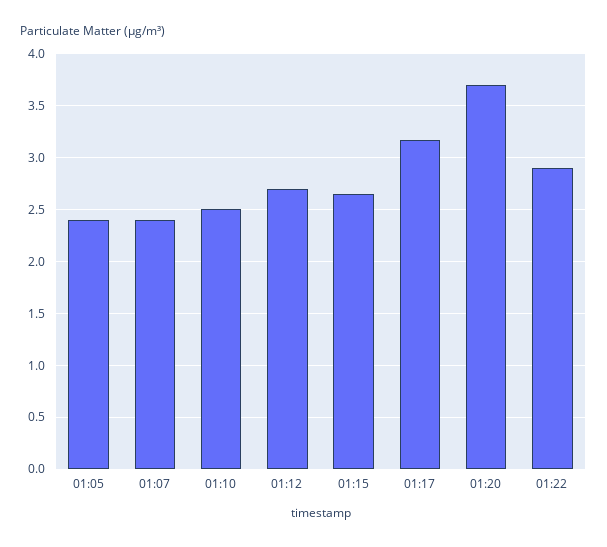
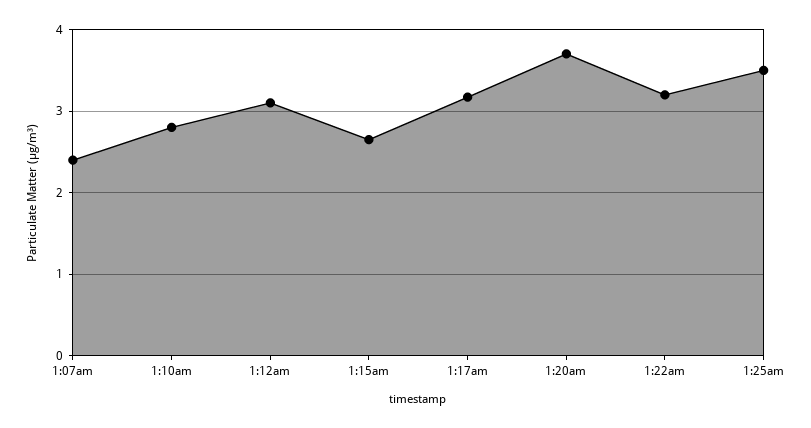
01:05: 2.4 -> none
01:10: 2.5 -> 2.8
01:12: 2.7 -> 3.1
01:22: 2.9 -> 3.2
1:25am: none -> 3.5

